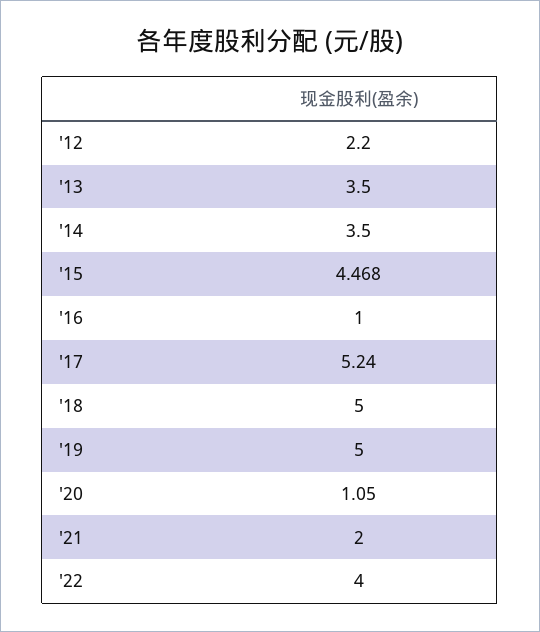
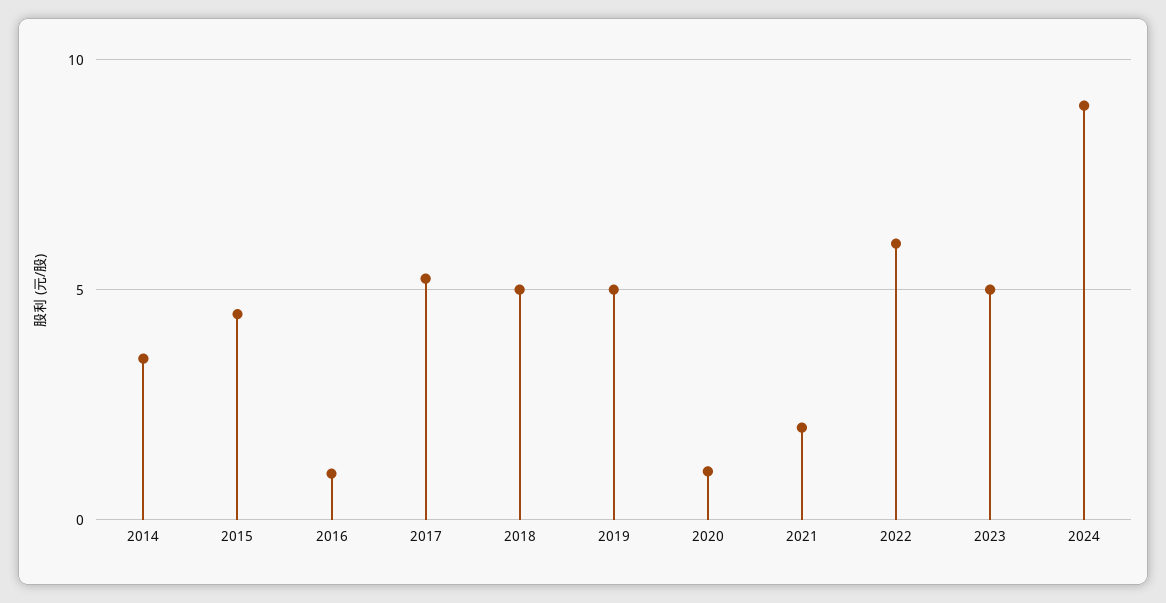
'12: 2.2 -> none
'13: 3.5 -> none
'22: 4 -> 6
2023: none -> 5
2024: none -> 9

